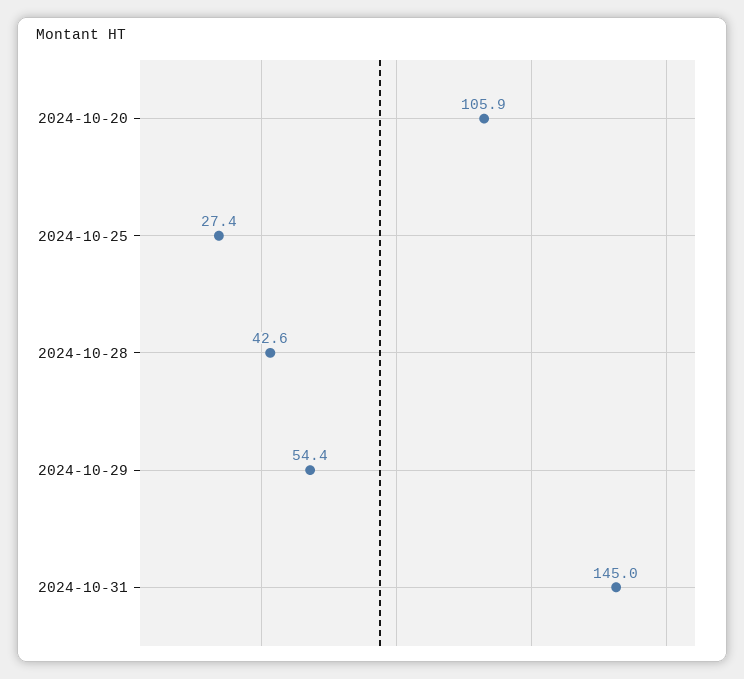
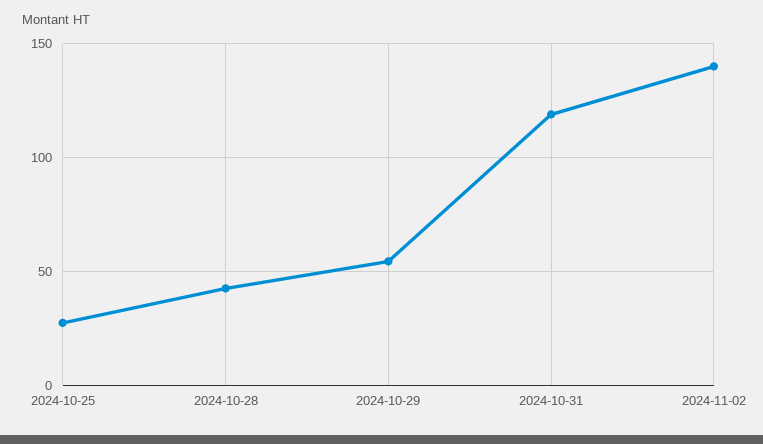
2024-10-20: 105.9 -> none
2024-10-31: 145 -> 120
2024-11-02: none -> 140

